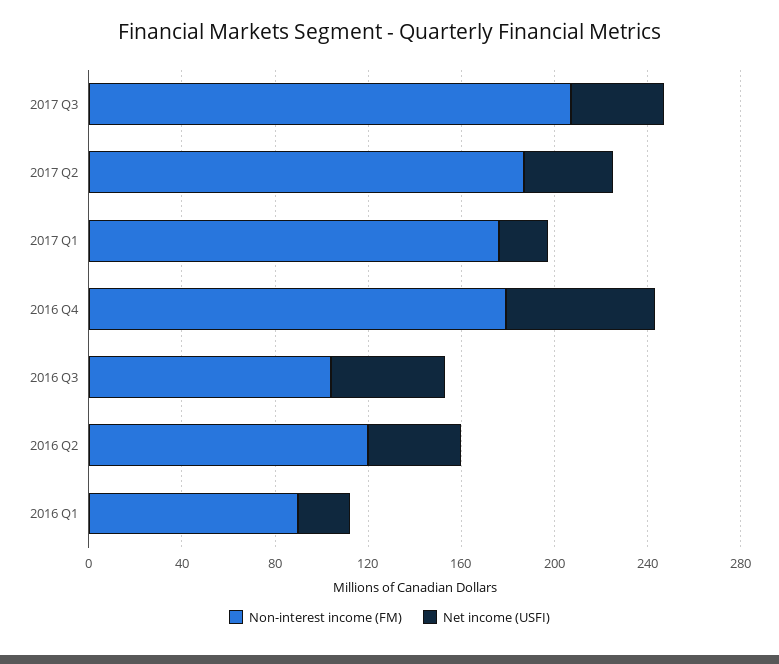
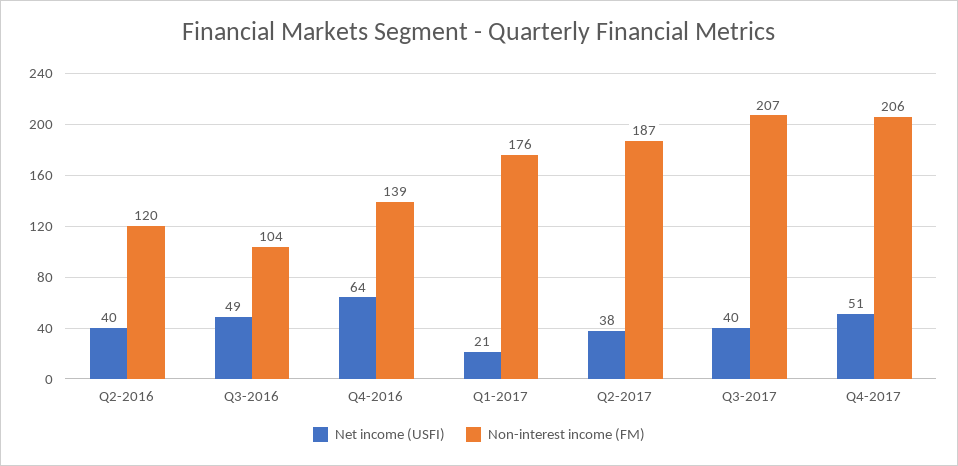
Non-interest income (FM), 2016 Q4: 180 -> 139
Non-interest income (FM), 2016 Q1: 90 -> none
Net income (USFI), 2016 Q1: 20 -> none
Net income (USFI), Q4-2017: none -> 51
Non-interest income (FM), Q4-2017: none -> 206

